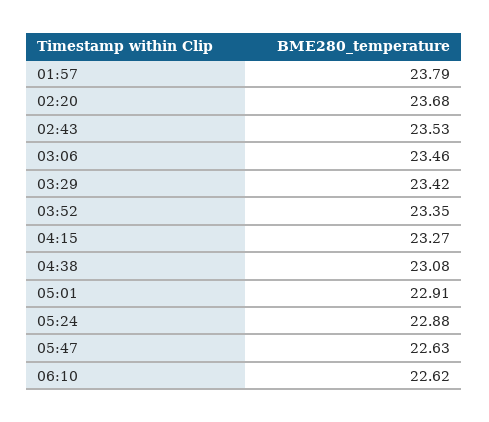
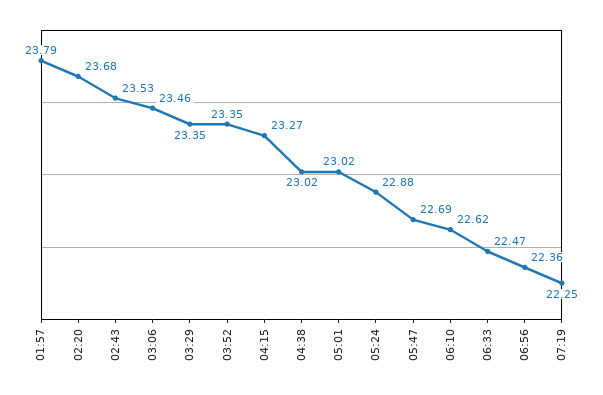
03:29: 23.42 -> 23.35
04:38: 23.08 -> 23.02
05:01: 22.91 -> 23.02
05:47: 22.63 -> 22.69
06:33: none -> 22.47
06:56: none -> 22.36
07:19: none -> 22.25

